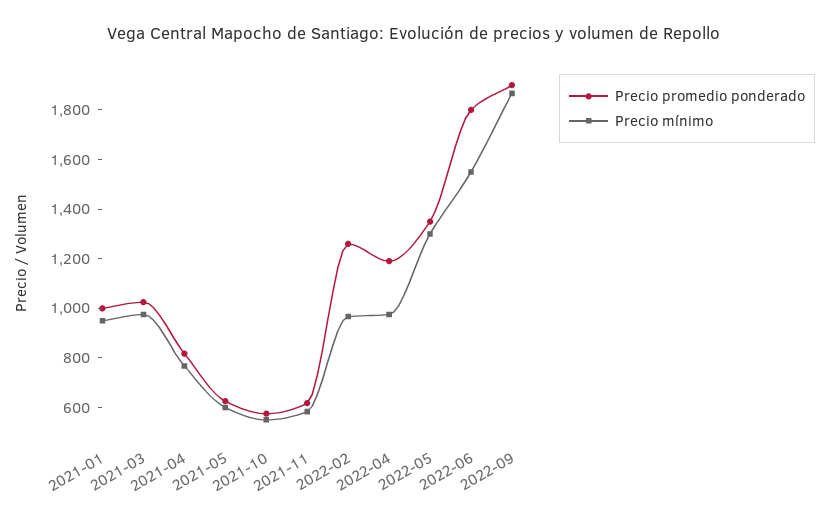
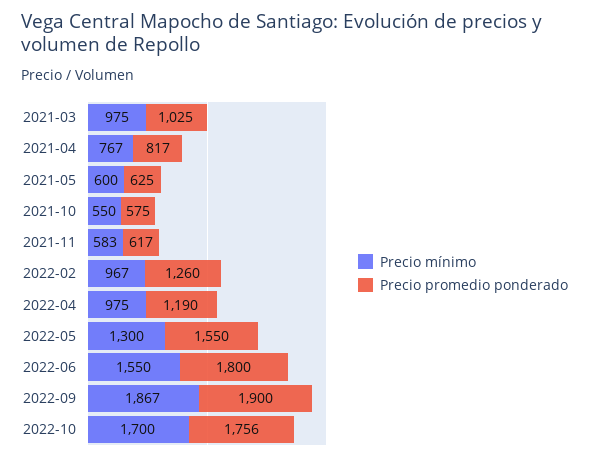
Precio promedio ponderado, 2021-01: 1000 -> none
Precio mínimo, 2021-01: 950 -> none
Precio promedio ponderado, 2022-05: 1350 -> 1550
Precio mínimo, 2022-10: none -> 1700
Precio promedio ponderado, 2022-10: none -> 1756

